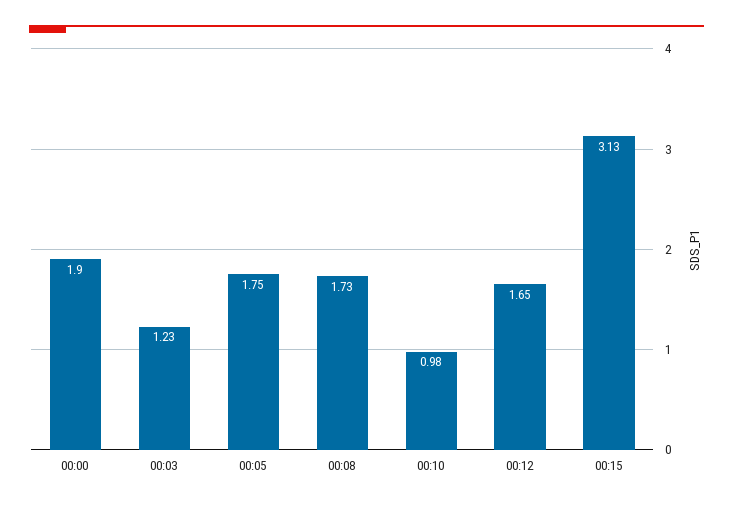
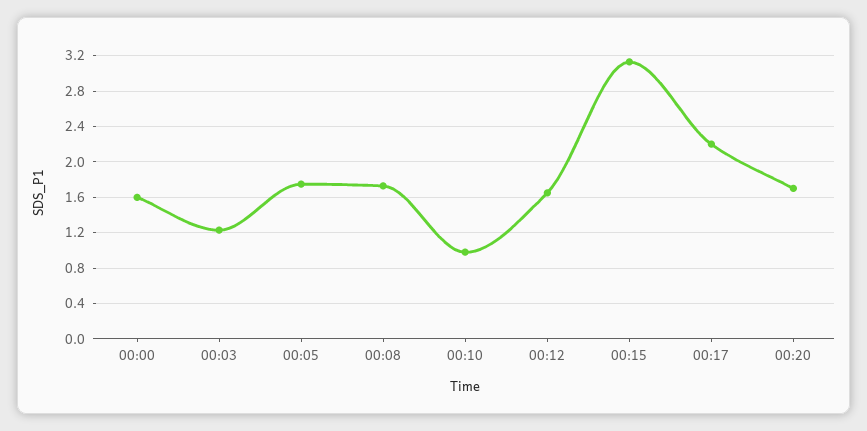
00:00: 1.9 -> 1.6
00:17: none -> 2.2
00:20: none -> 1.7

